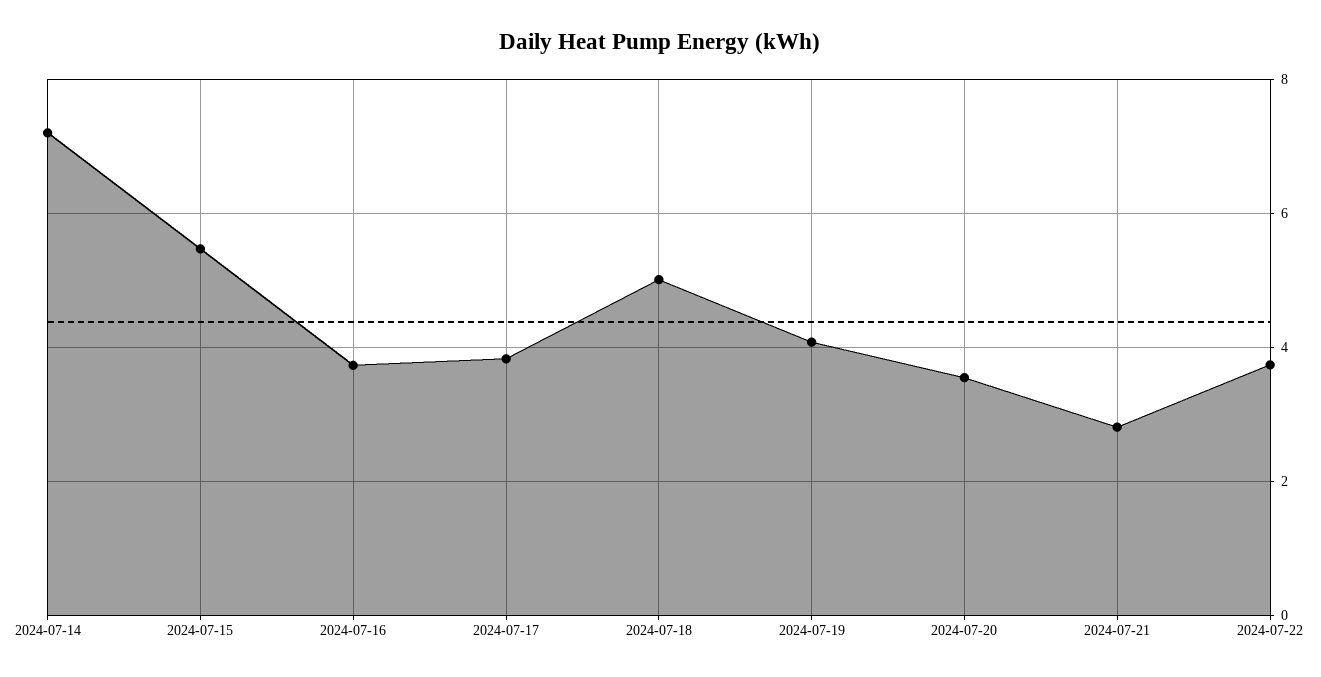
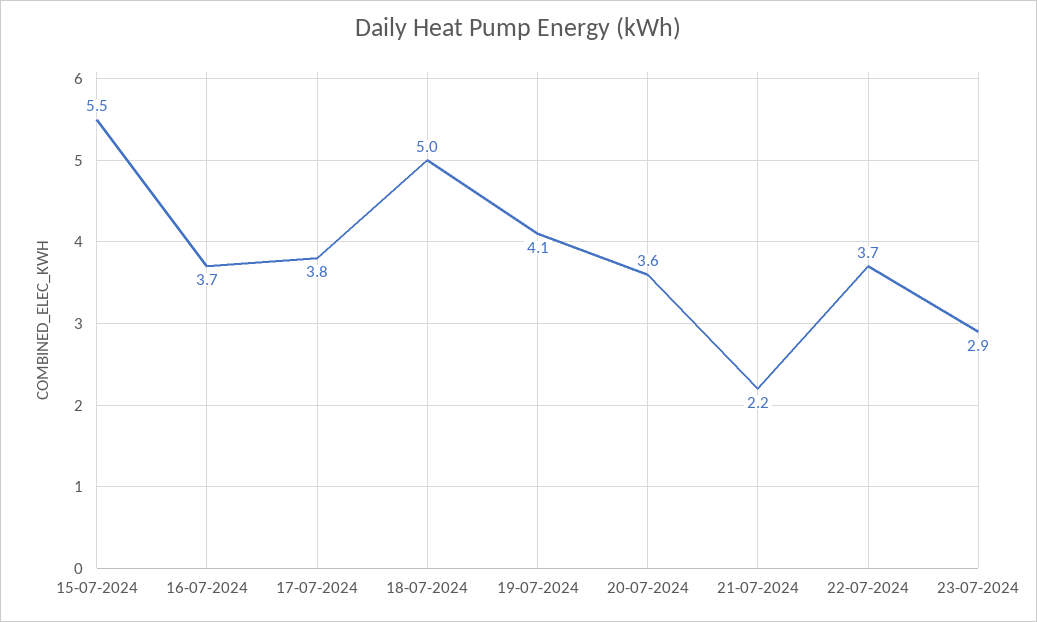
2024-07-14: 7.2 -> none
2024-07-21: 2.8 -> 2.2
23-07-2024: none -> 2.9

